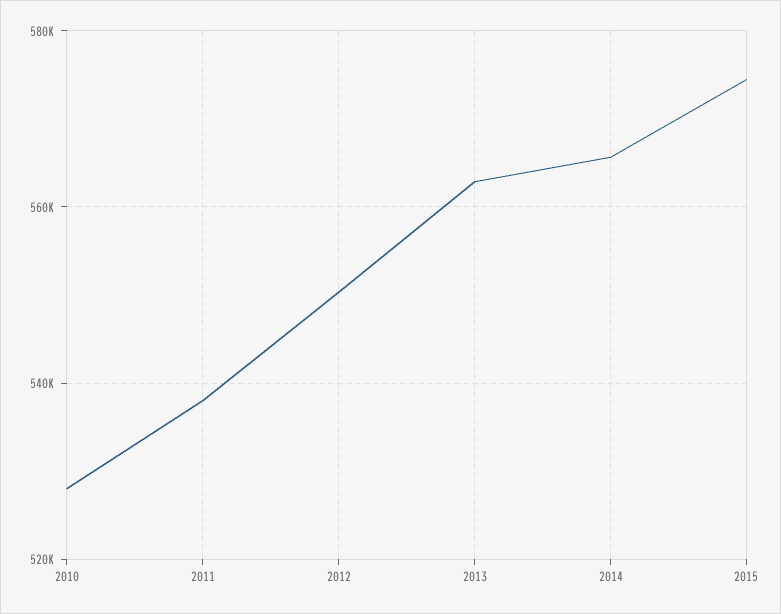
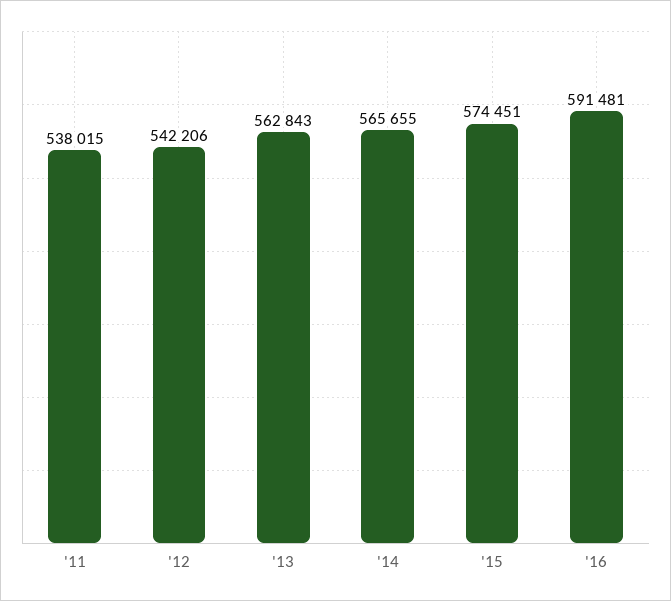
2010: 528000 -> none
2012: 550000 -> 542206
'16: none -> 591481

